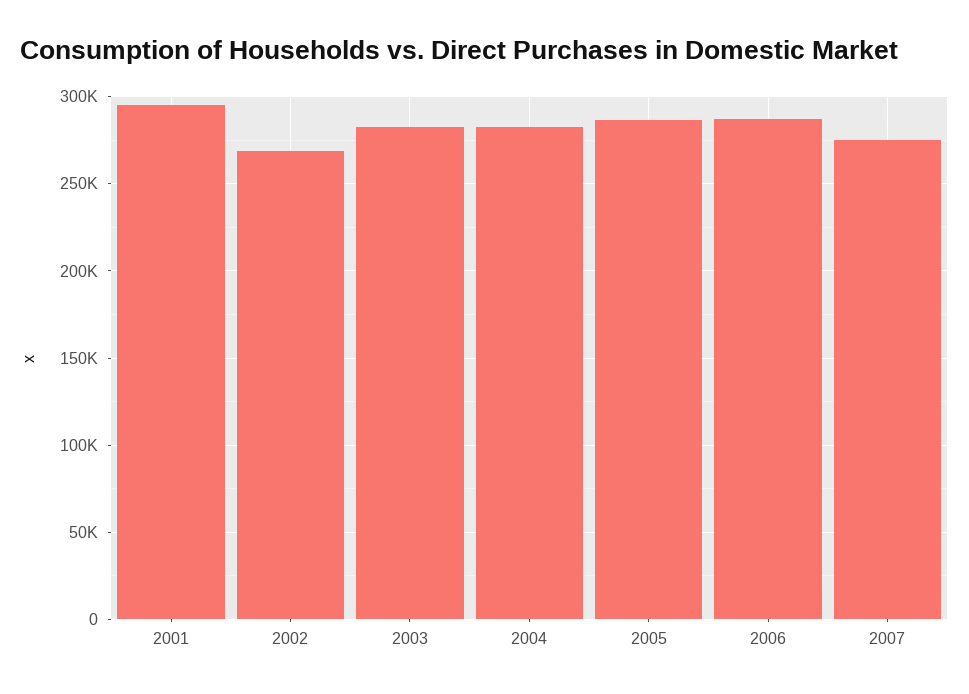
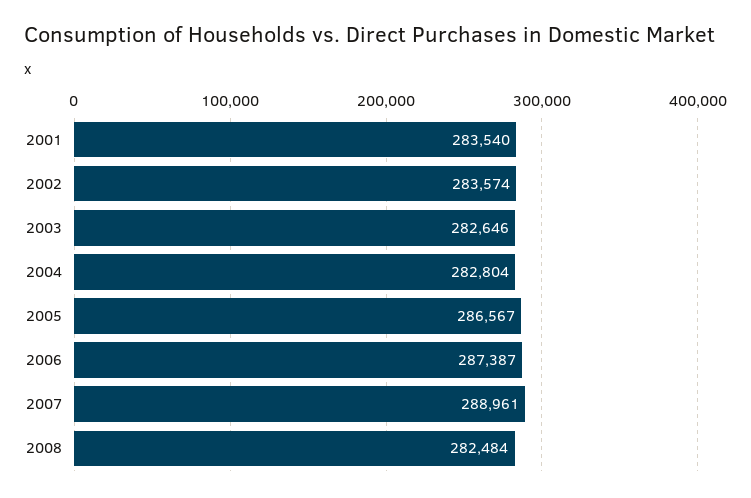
2001: 295000 -> 283540
2002: 270000 -> 283574
2007: 275000 -> 288961
2008: none -> 282484

